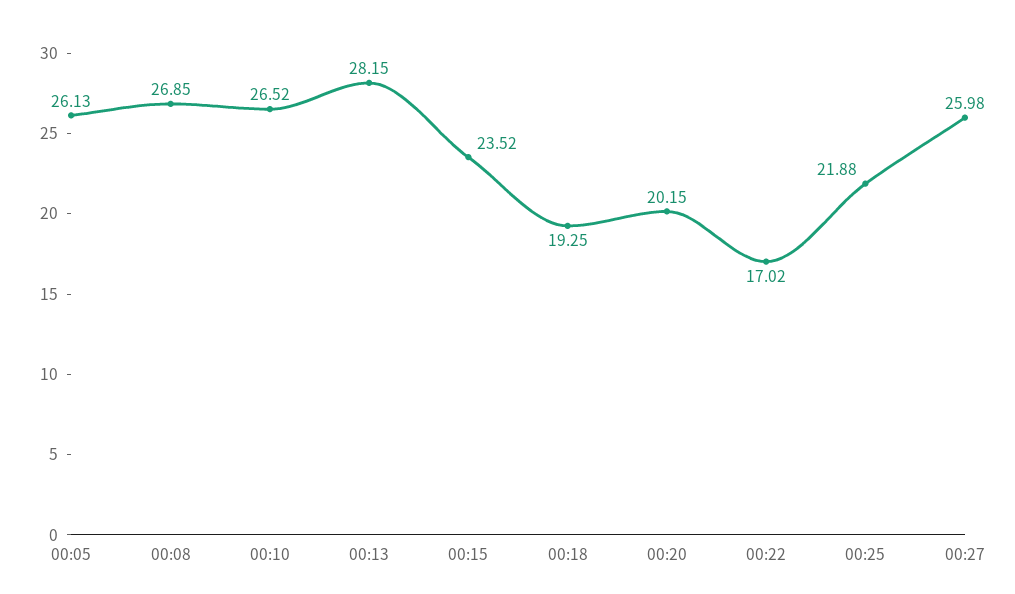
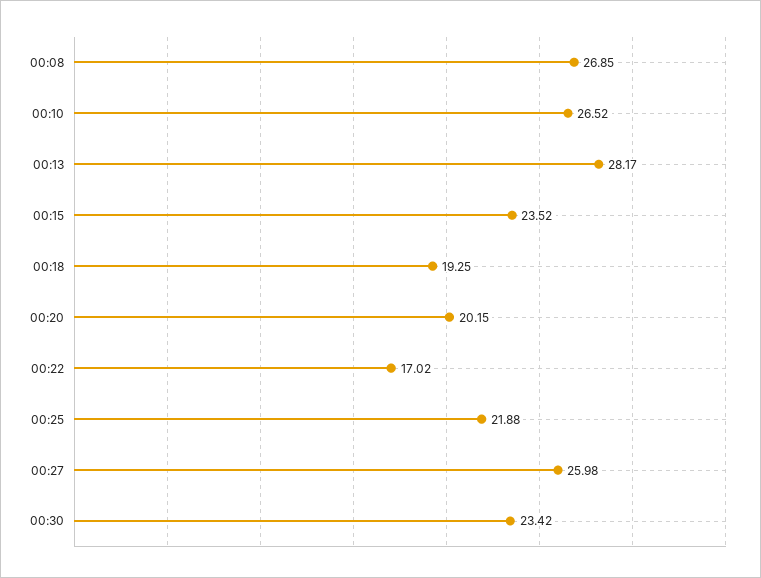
00:05: 26.13 -> none
00:13: 28.15 -> 28.17
00:30: none -> 23.42

